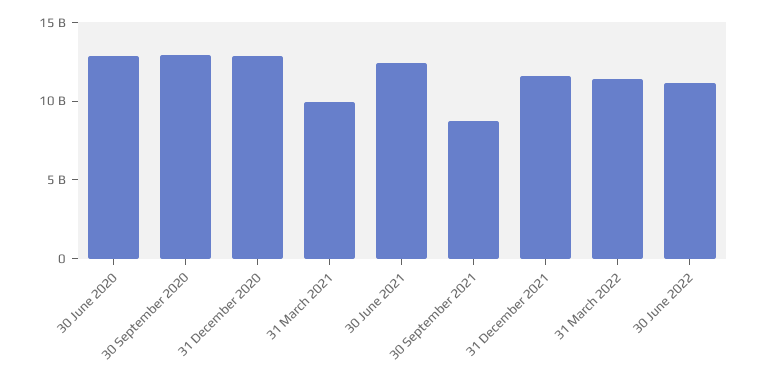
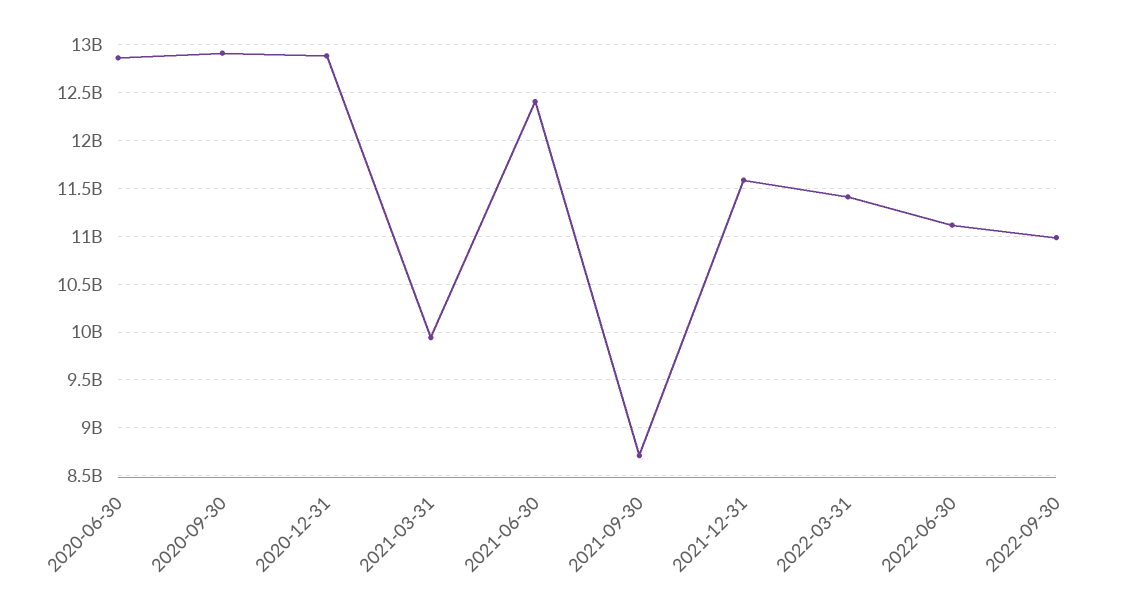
2022-09-30: none -> 11000000000

